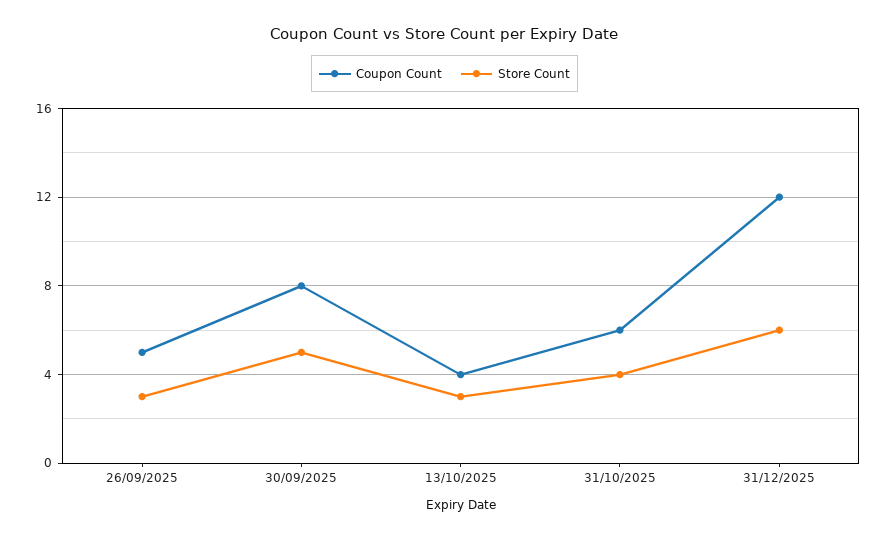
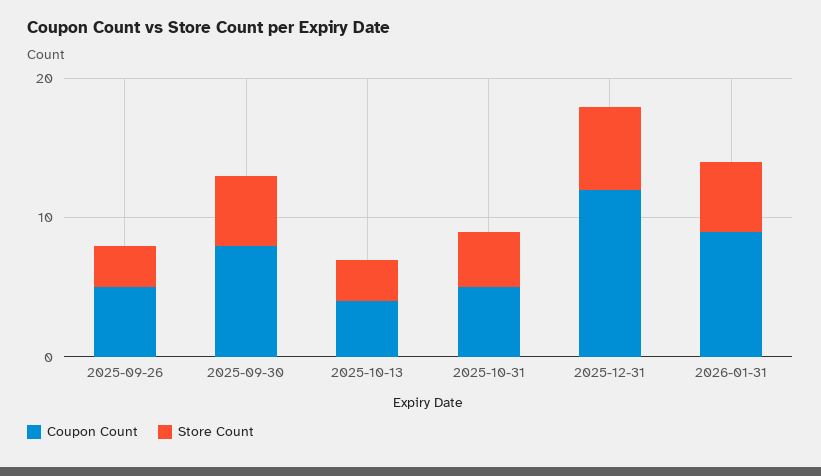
Coupon Count, 31/10/2025: 6 -> 5
Coupon Count, 2026-01-31: none -> 9
Store Count, 2026-01-31: none -> 5

